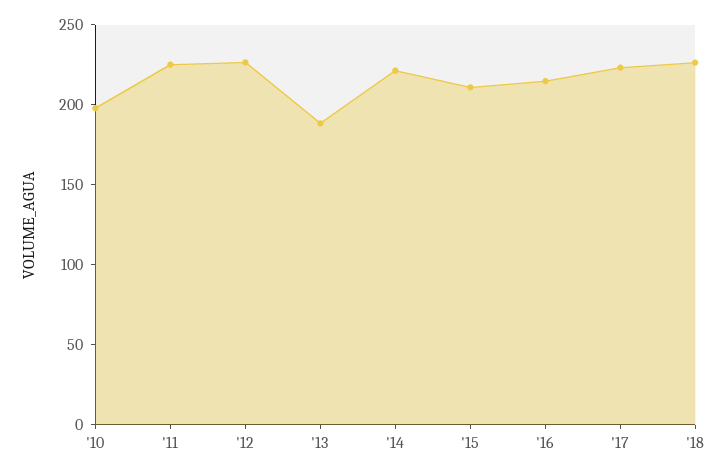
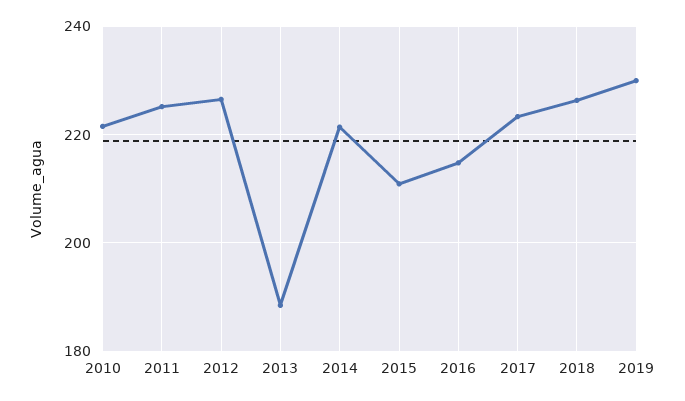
'10: 200 -> 222
2019: none -> 230

